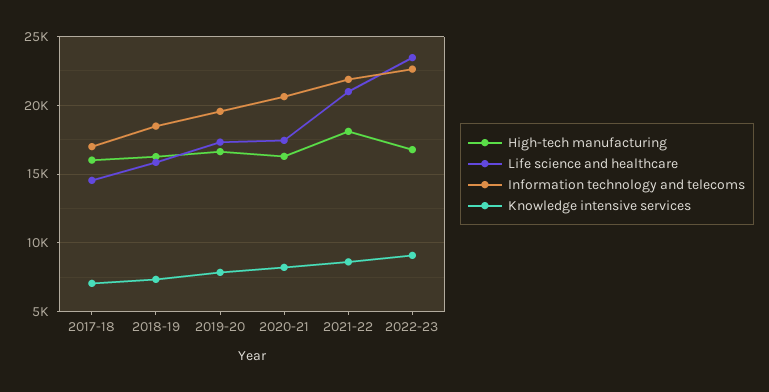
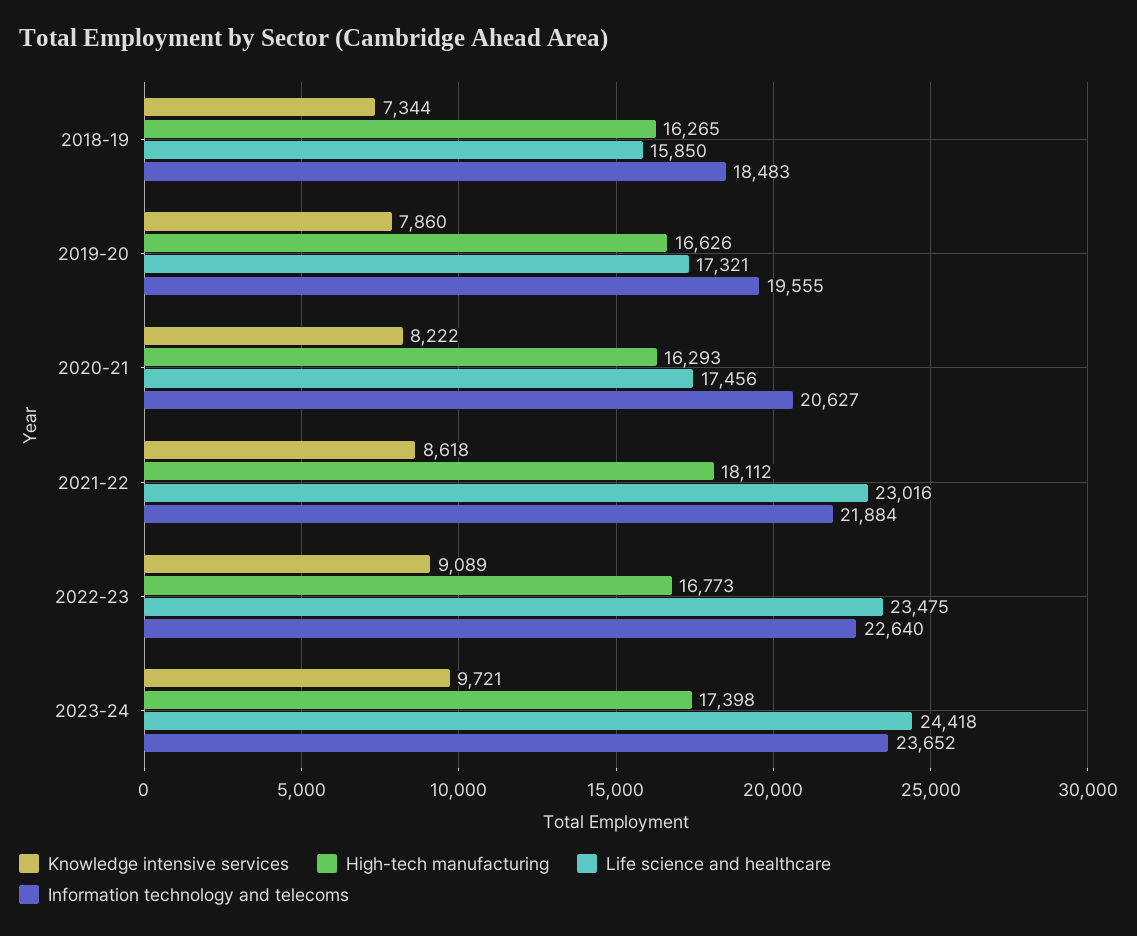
High-tech manufacturing, 2017-18: 16000 -> none
Life science and healthcare, 2017-18: 14500 -> none
Information technology and telecoms, 2017-18: 17000 -> none
Knowledge intensive services, 2017-18: 7000 -> none
Life science and healthcare, 2021-22: 21000 -> 23016
Knowledge intensive services, 2023-24: none -> 9721
High-tech manufacturing, 2023-24: none -> 17398
Life science and healthcare, 2023-24: none -> 24418
Information technology and telecoms, 2023-24: none -> 23652

